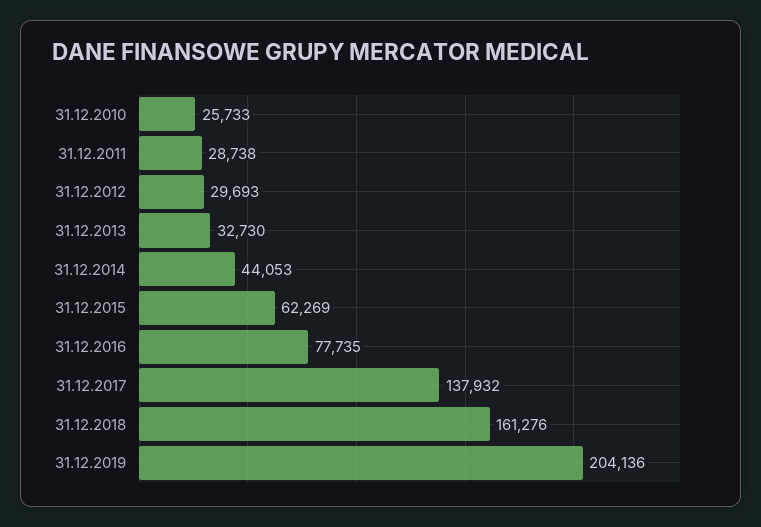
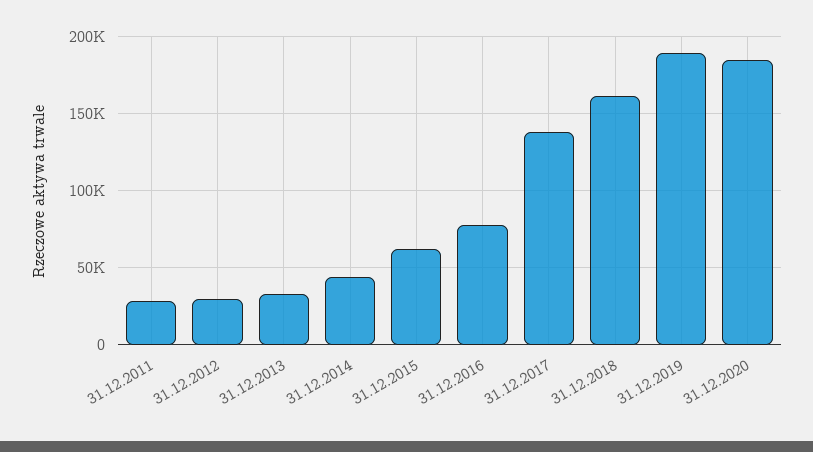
31.12.2010: 25733 -> none
31.12.2019: 204136 -> 190000
31.12.2020: none -> 185000

